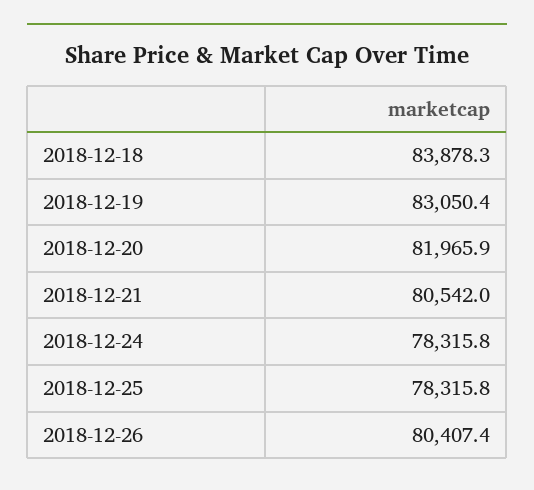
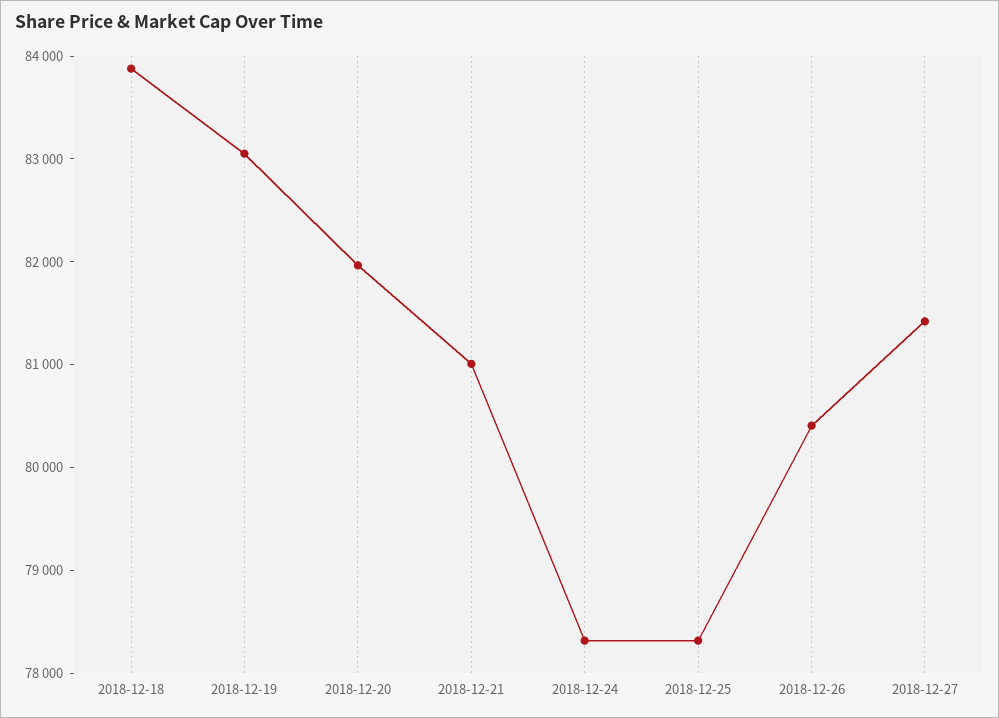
2018-12-21: 80542 -> 81000
2018-12-27: none -> 81400

